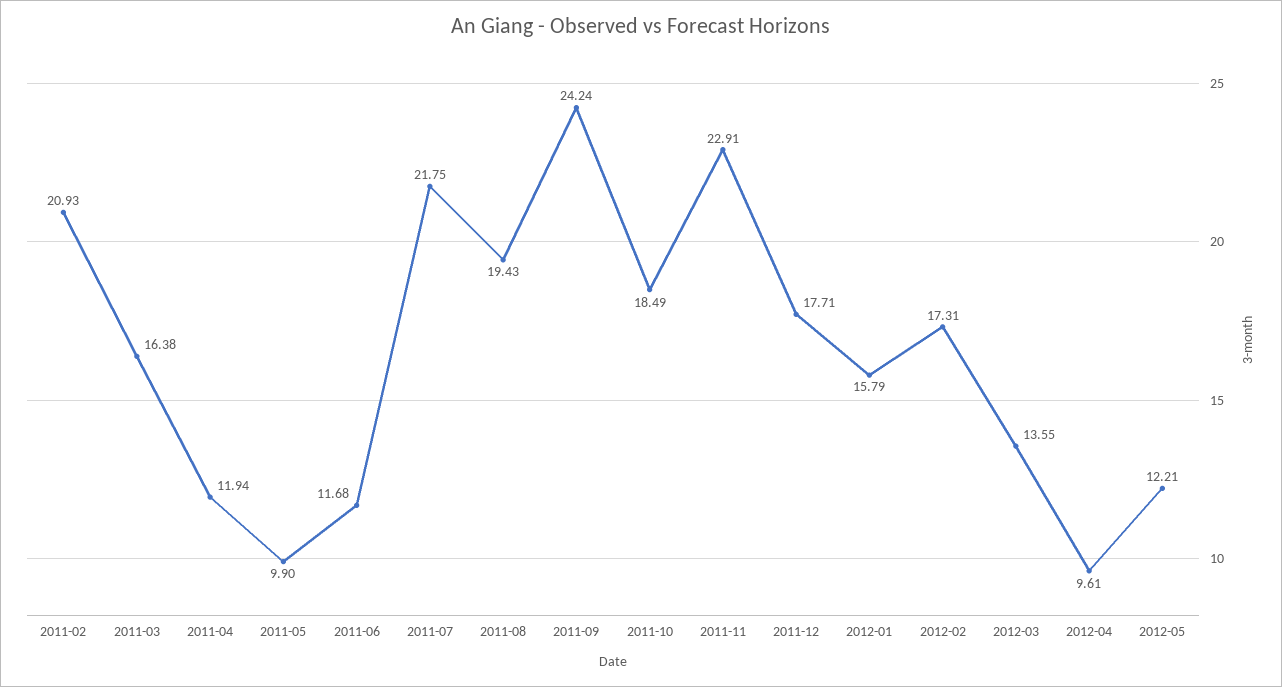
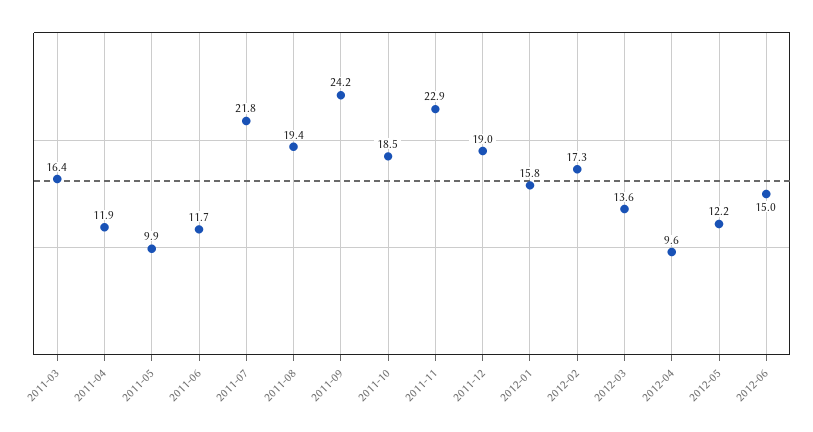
2011-02: 20.93 -> none
2011-12: 17.71 -> 19
2012-06: none -> 15

